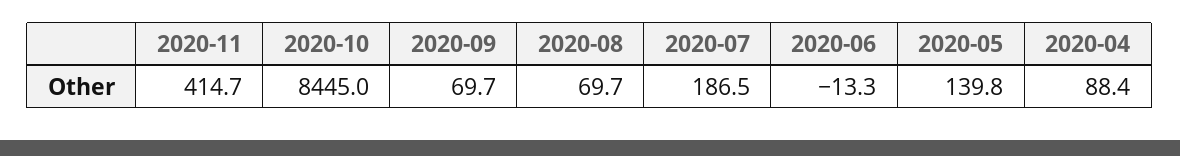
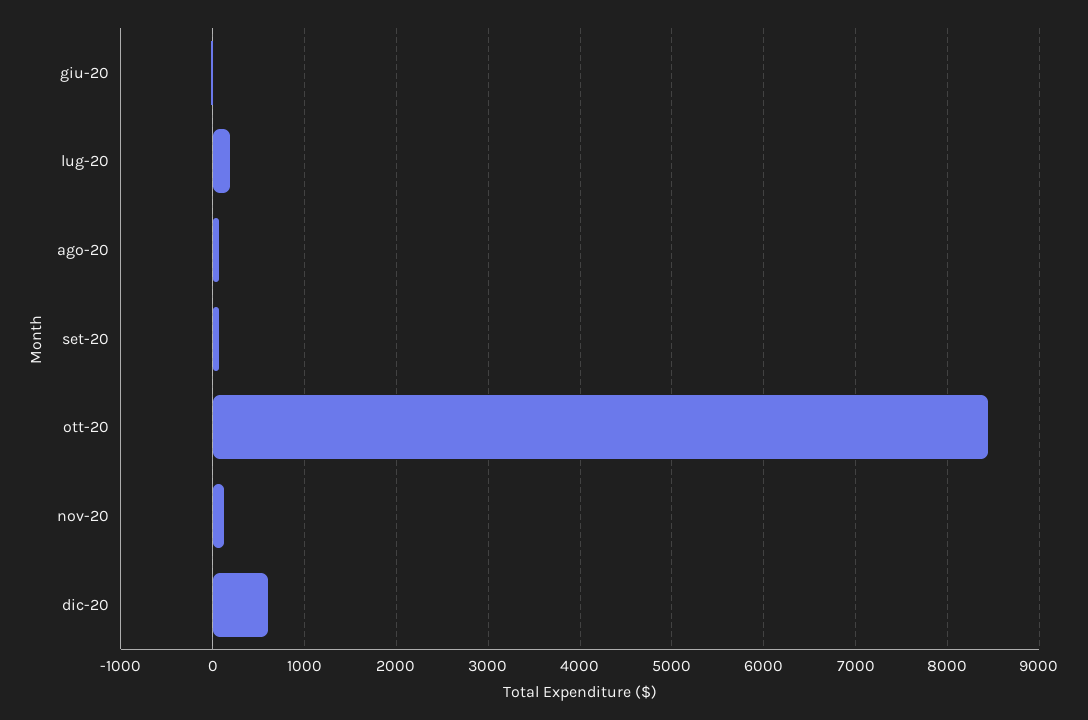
2020-11: 414.7 -> 100
2020-05: 139.8 -> none
2020-04: 88.4 -> none
dic-20: none -> 600

